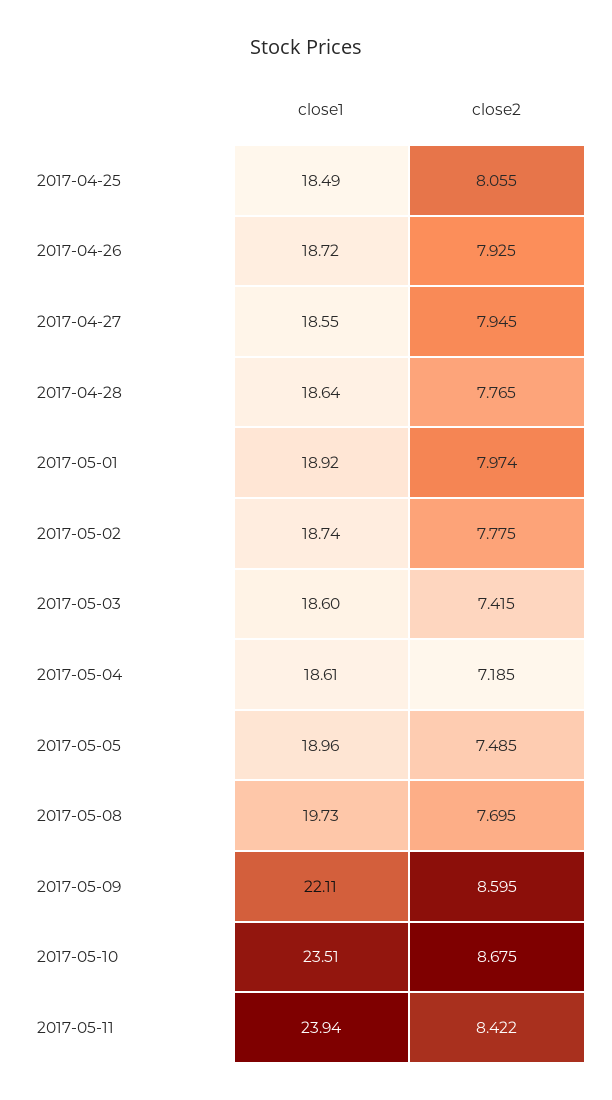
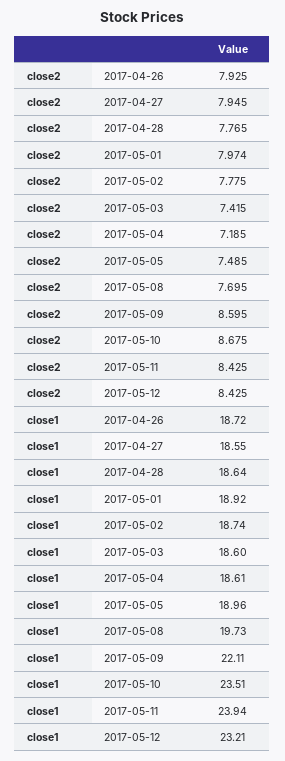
close1, 2017-04-25: 18.49 -> none
close2, 2017-04-25: 8.055 -> none
close2, 2017-05-11: 8.422 -> 8.425
close2, 2017-05-12: none -> 8.425
close1, 2017-05-12: none -> 23.21

